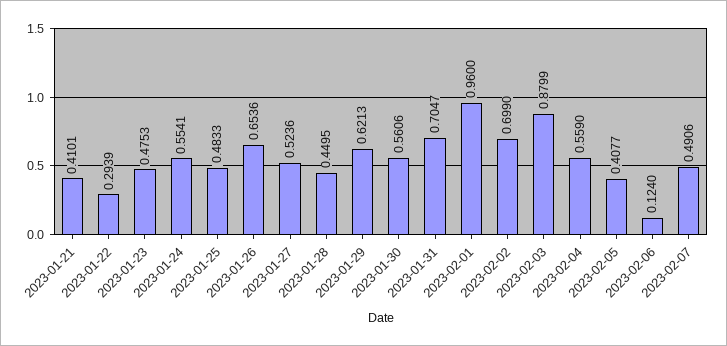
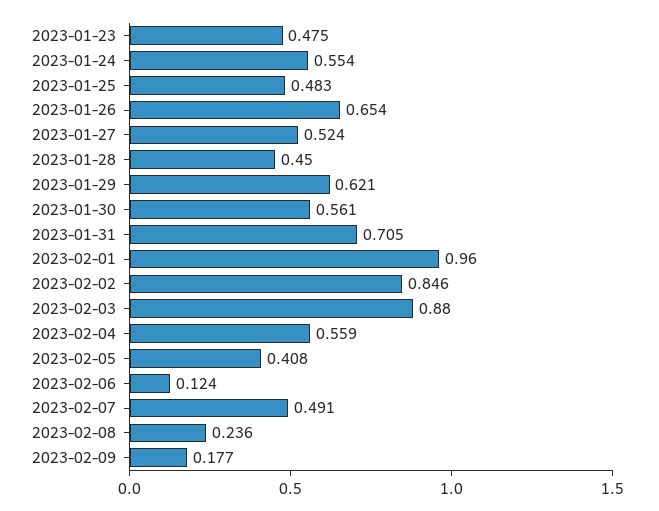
2023-01-21: 0.4101 -> none
2023-01-22: 0.2939 -> none
2023-02-02: 0.699 -> 0.846
2023-02-08: none -> 0.236
2023-02-09: none -> 0.177

